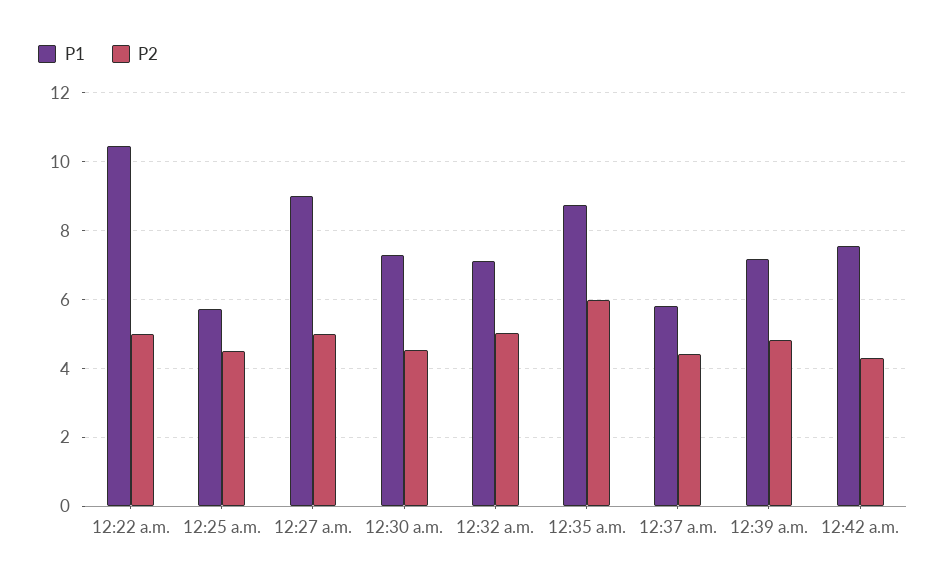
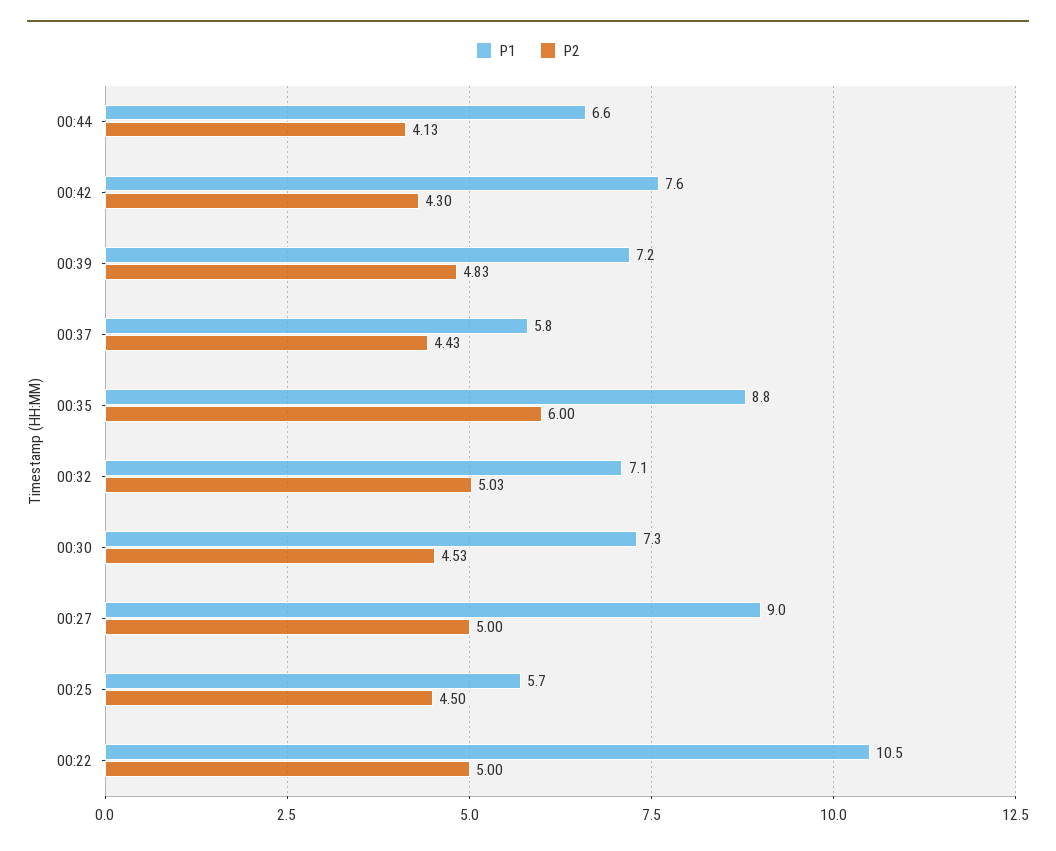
P1, 00:44: none -> 6.6
P2, 00:44: none -> 4.13

